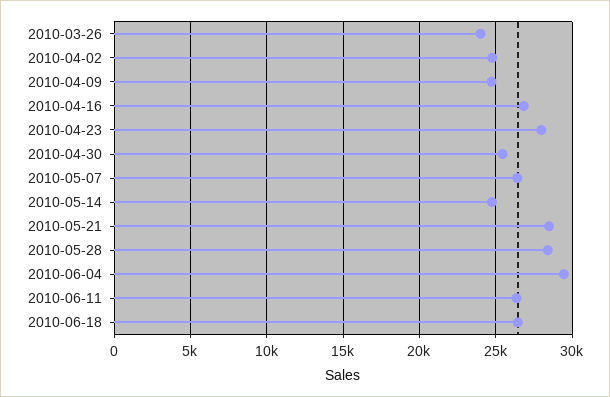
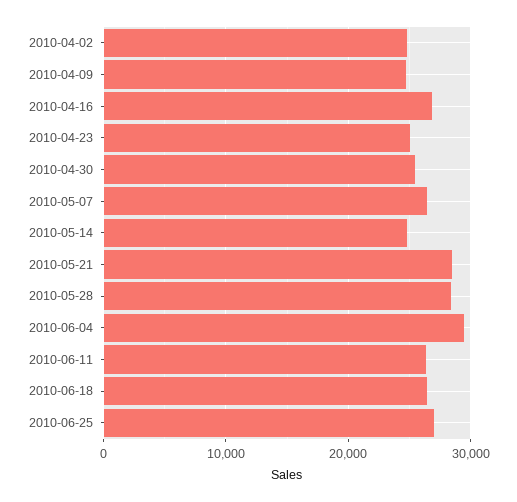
2010-03-26: 24000 -> none
2010-04-23: 28000 -> 25000
2010-06-25: none -> 27000

